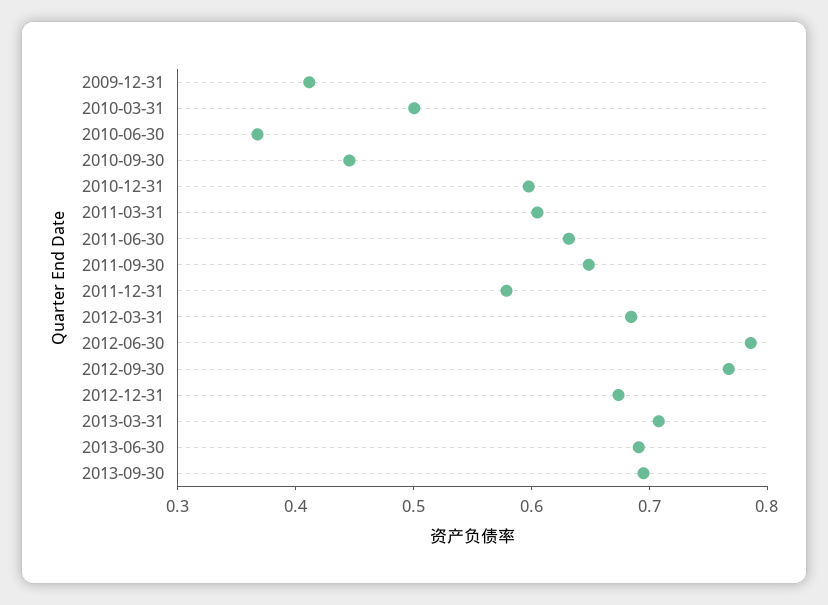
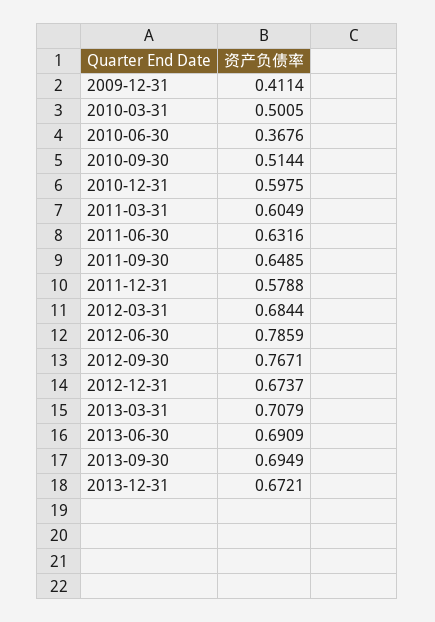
2010-09-30: 0.44 -> 0.5144
2013-12-31: none -> 0.6721

